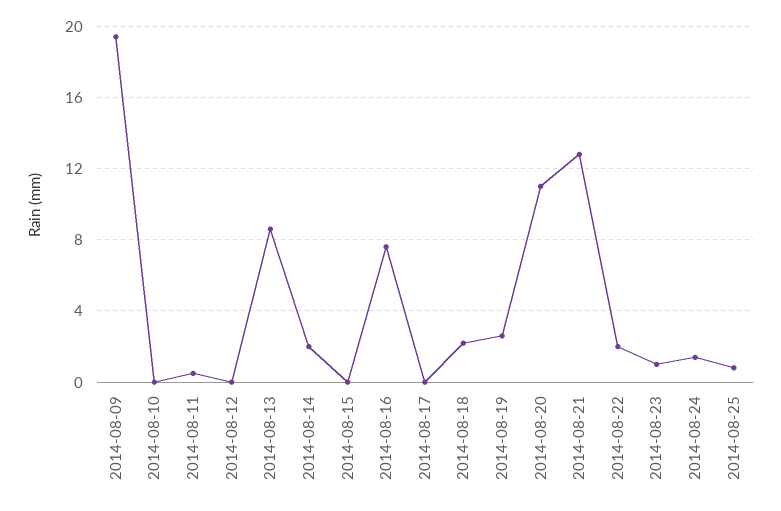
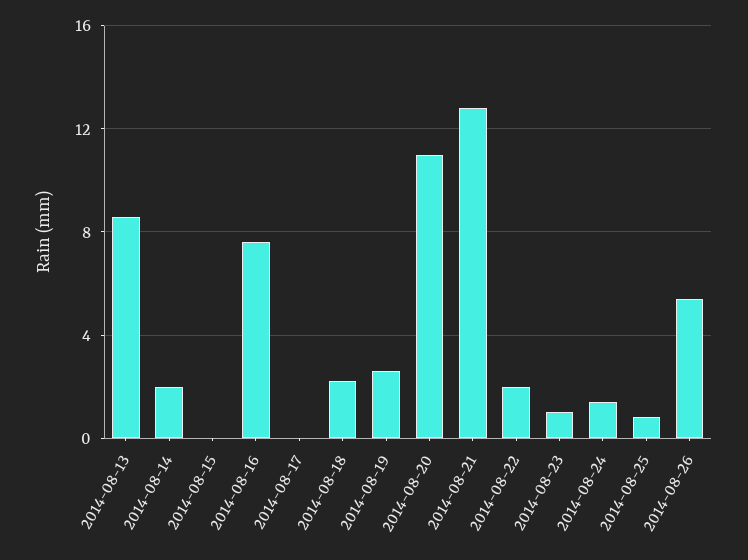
2014-08-09: 19.5 -> none
2014-08-10: 0 -> none
2014-08-11: 0.5 -> none
2014-08-12: 0 -> none
2014-08-26: none -> 5.5

